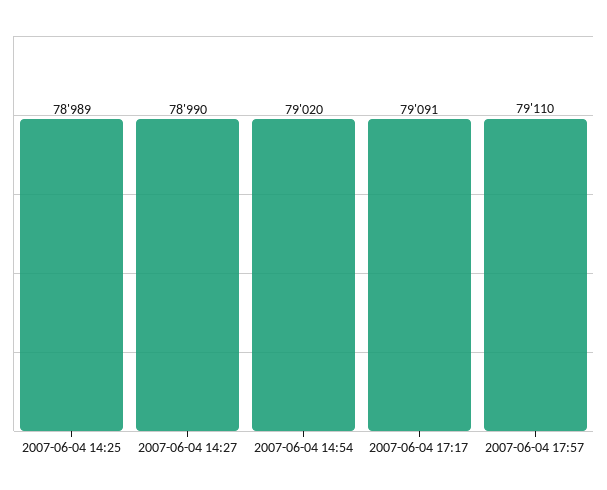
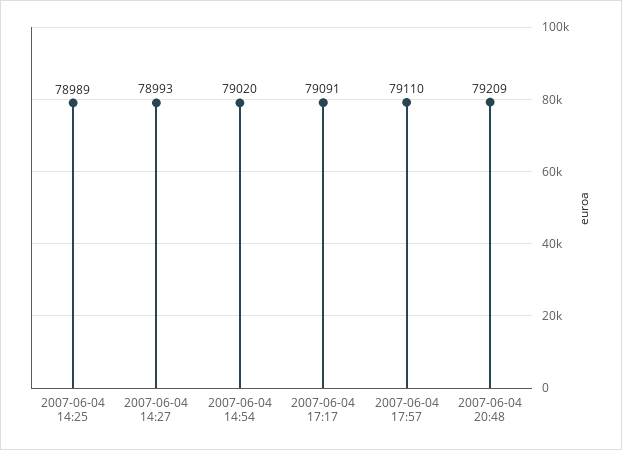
2007-06-04 14:27: 78990 -> 78993
2007-06-04 20:48: none -> 79209

